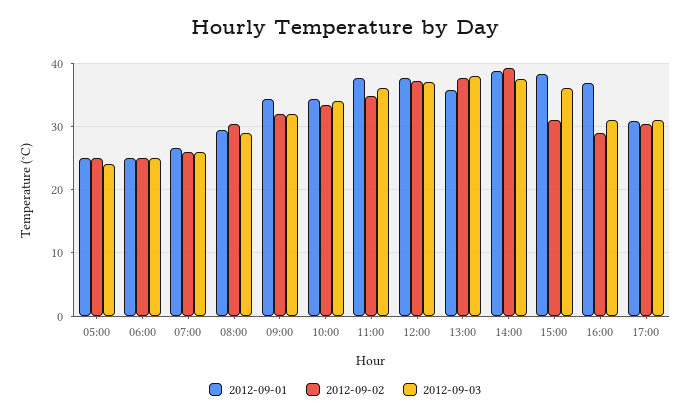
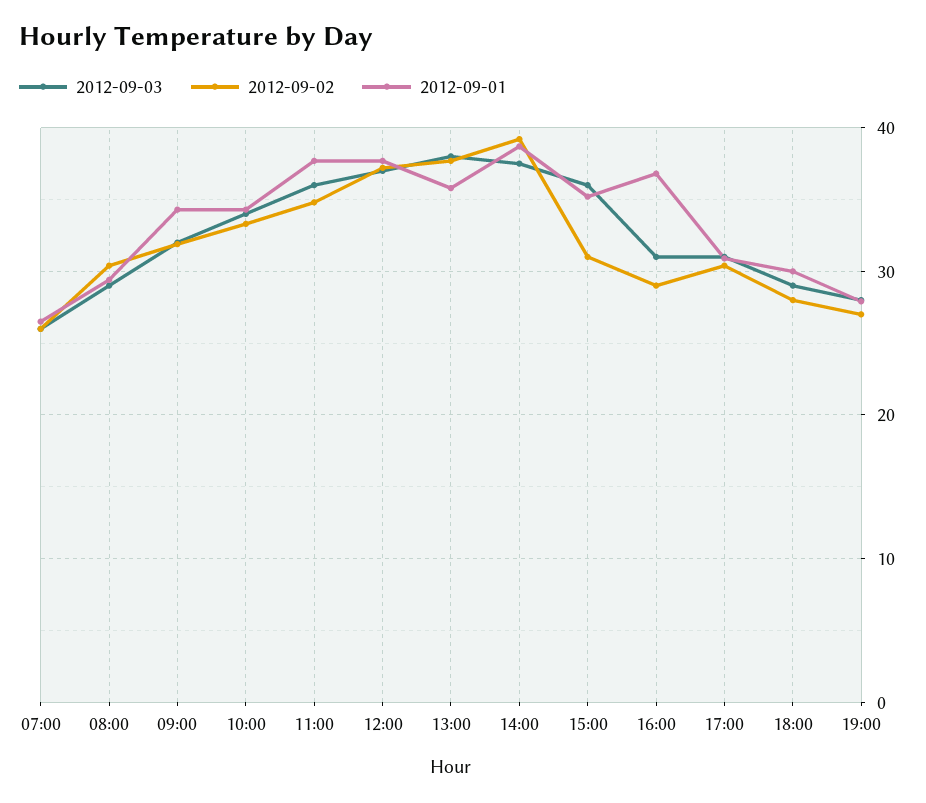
2012-09-01, 05:00: 25 -> none
2012-09-02, 05:00: 25 -> none
2012-09-03, 05:00: 24 -> none
2012-09-01, 06:00: 25 -> none
2012-09-02, 06:00: 25 -> none
2012-09-03, 06:00: 25 -> none
2012-09-01, 15:00: 38 -> 35
2012-09-03, 18:00: none -> 29
2012-09-02, 18:00: none -> 28
2012-09-01, 18:00: none -> 30
2012-09-03, 19:00: none -> 28
2012-09-02, 19:00: none -> 27
2012-09-01, 19:00: none -> 28

